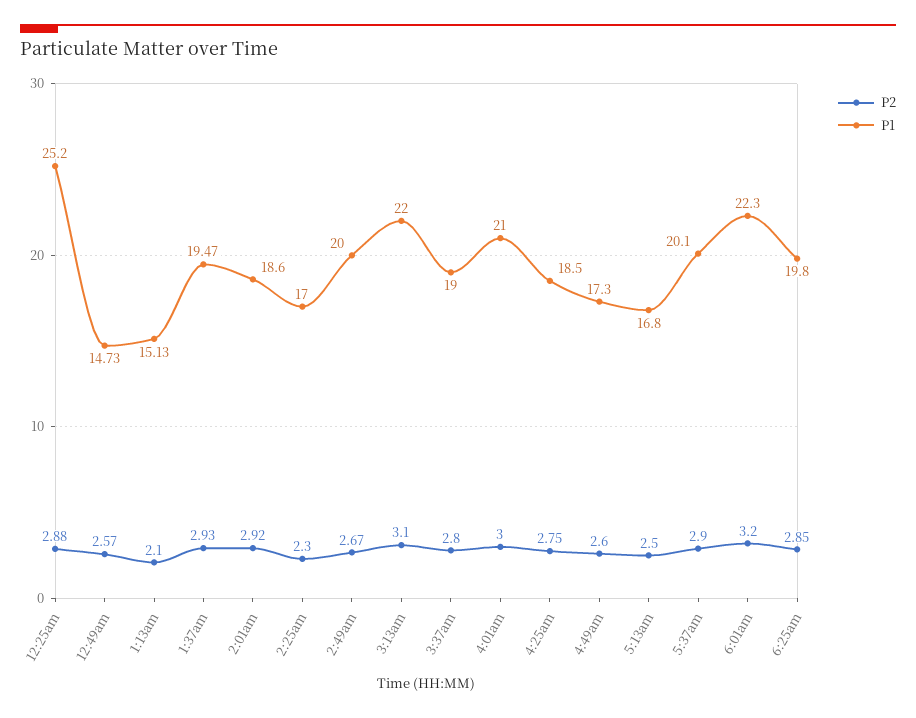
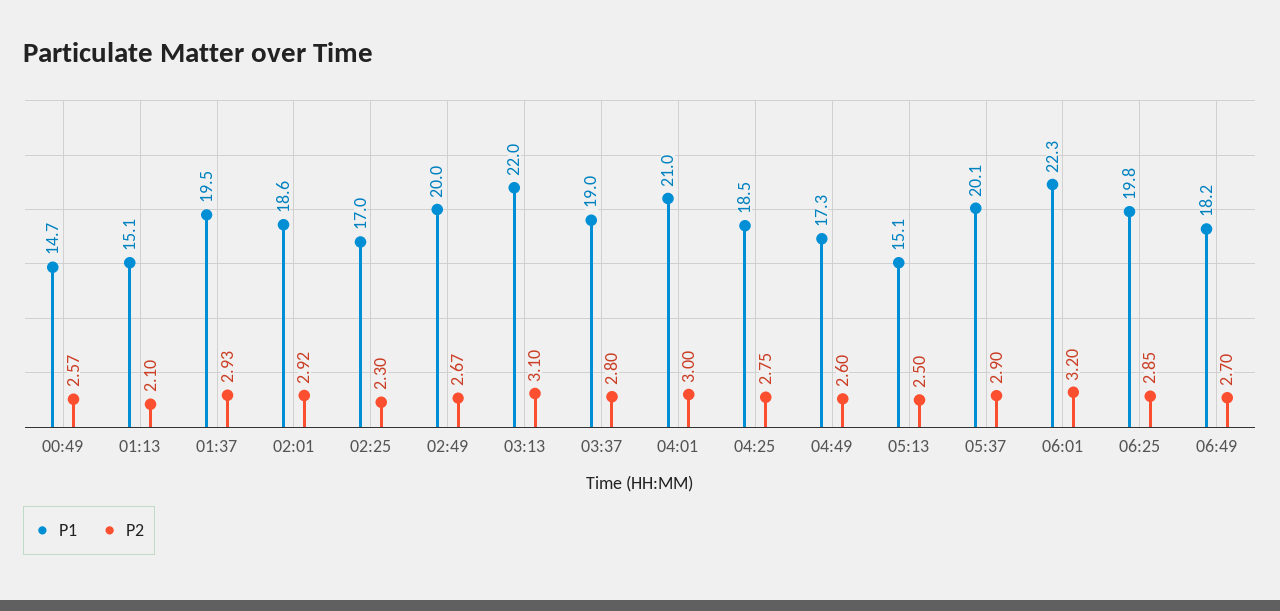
P2, 12:25am: 2.88 -> none
P1, 12:25am: 25.2 -> none
P1, 5:13am: 16.8 -> 15.1
P1, 06:49: none -> 18.2
P2, 06:49: none -> 2.7

